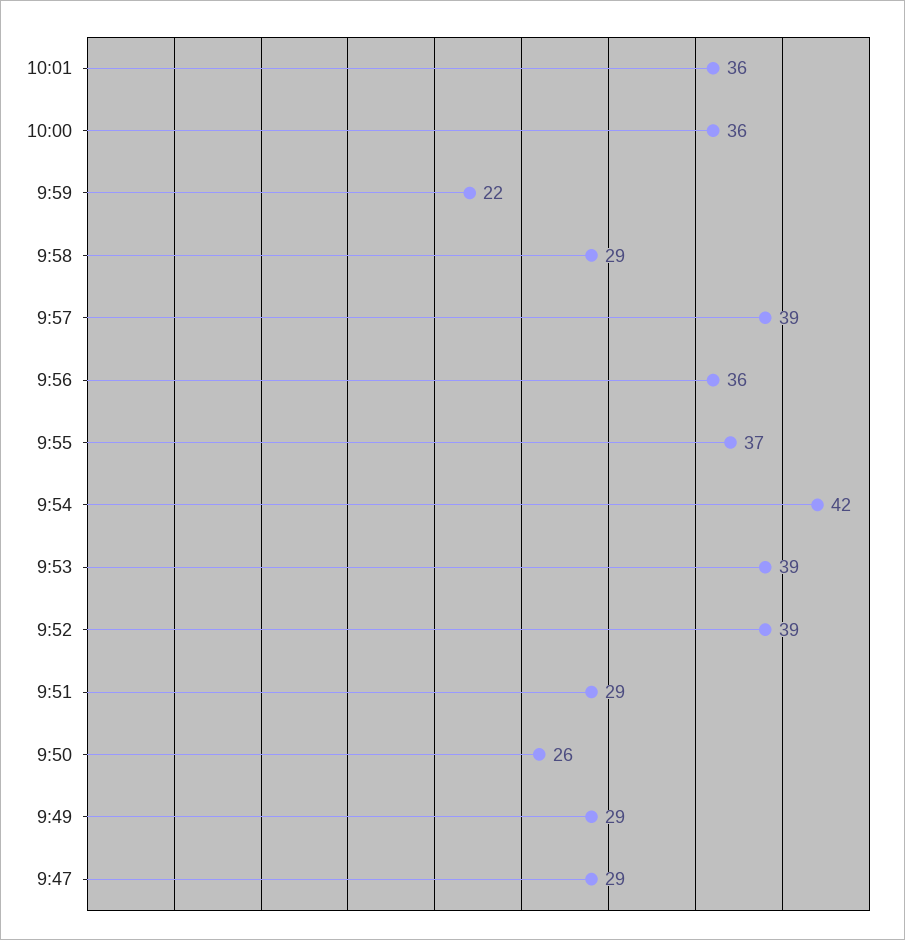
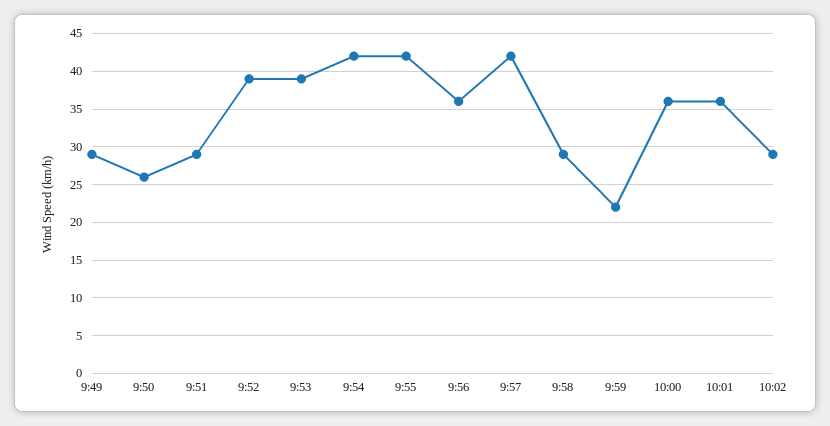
9:57: 39 -> 42
9:55: 37 -> 42
9:47: 29 -> none
10:02: none -> 29

